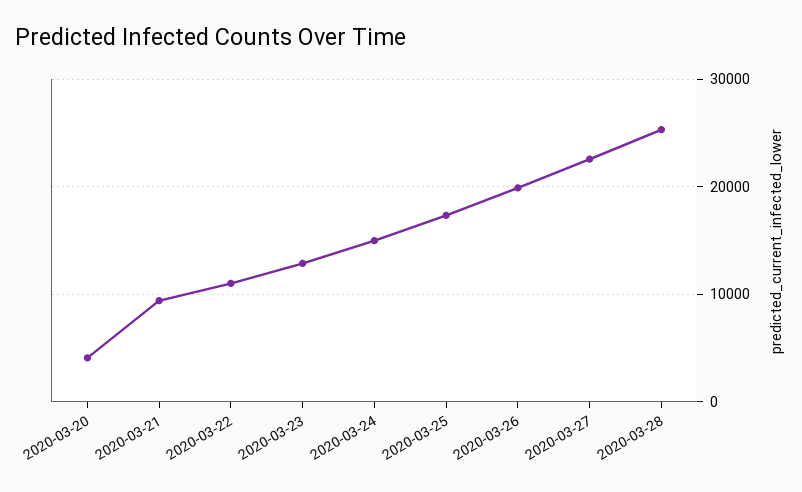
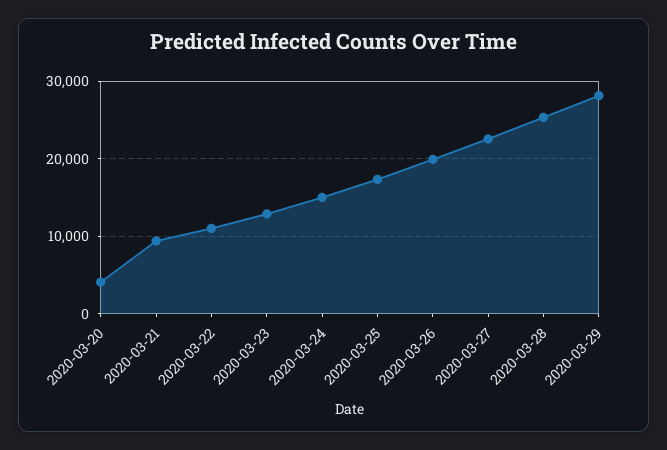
2020-03-29: none -> 28000

